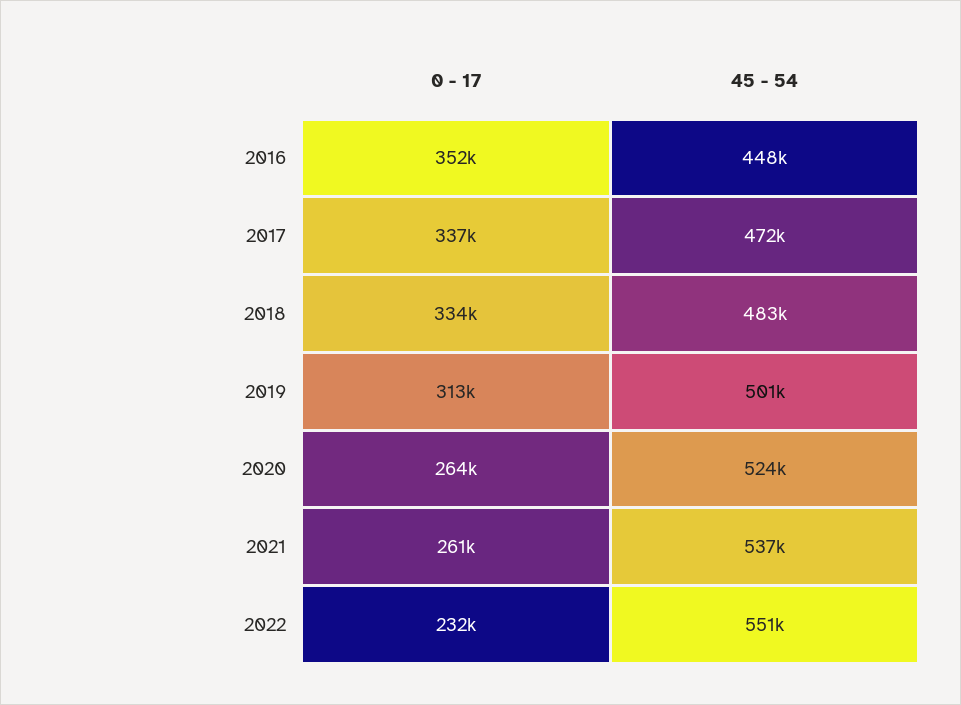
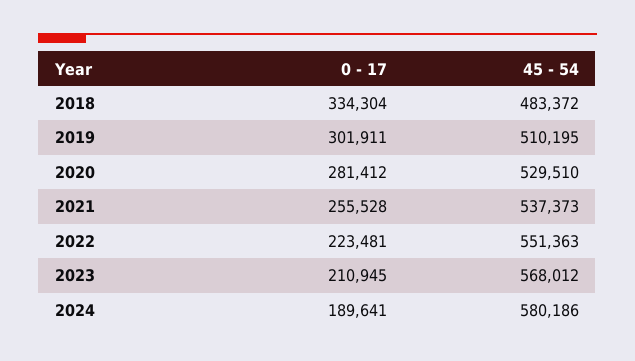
0 - 17, 2016: 352000 -> none
45 - 54, 2016: 448000 -> none
0 - 17, 2017: 337000 -> none
45 - 54, 2017: 472000 -> none
0 - 17, 2019: 313000 -> 301911
45 - 54, 2019: 501000 -> 510195
0 - 17, 2020: 264000 -> 281412
45 - 54, 2020: 524000 -> 529510
0 - 17, 2021: 261000 -> 255528
0 - 17, 2022: 232000 -> 223481
0 - 17, 2023: none -> 210945
45 - 54, 2023: none -> 568012
0 - 17, 2024: none -> 189641
45 - 54, 2024: none -> 580186

